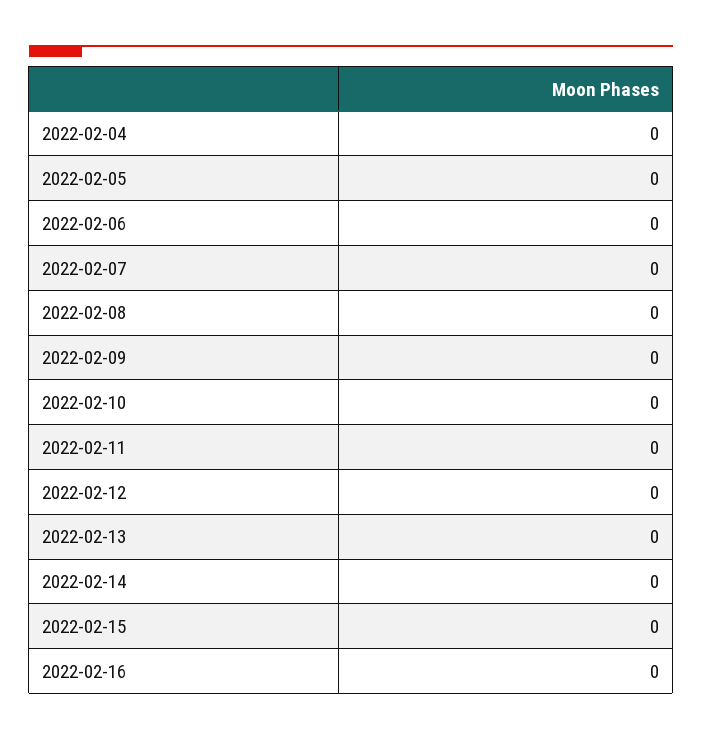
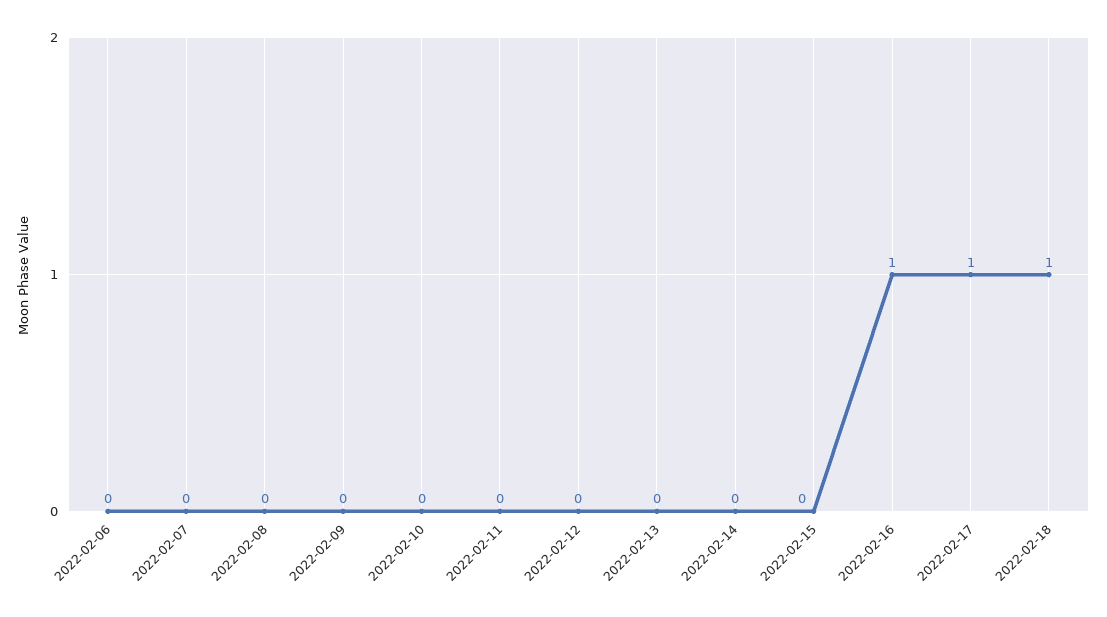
2022-02-04: 0 -> none
2022-02-05: 0 -> none
2022-02-16: 0 -> 1
2022-02-17: none -> 1
2022-02-18: none -> 1

